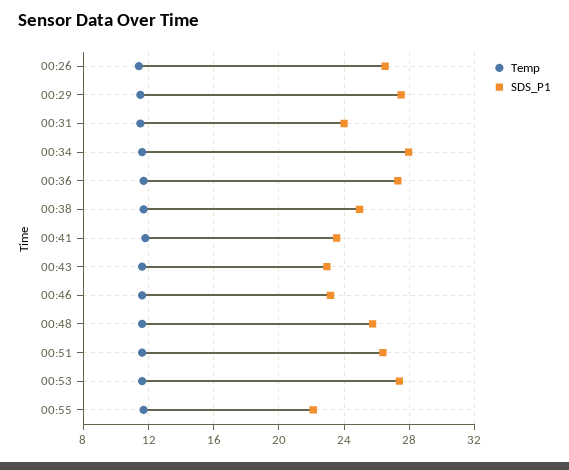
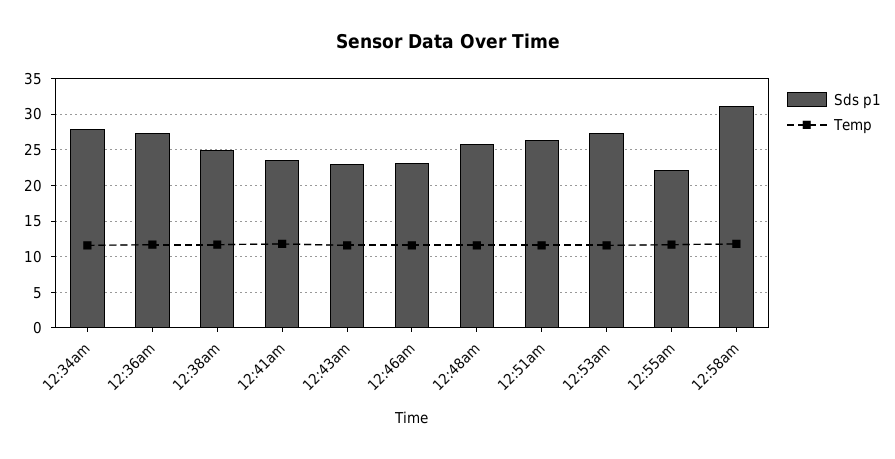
Temp, 00:26: 11.5 -> none
SDS_P1, 00:26: 26.5 -> none
Temp, 00:29: 11.5 -> none
SDS_P1, 00:29: 27.5 -> none
Temp, 00:31: 11.5 -> none
SDS_P1, 00:31: 24 -> none
SDS_P1, 12:58am: none -> 31
Temp, 12:58am: none -> 12

